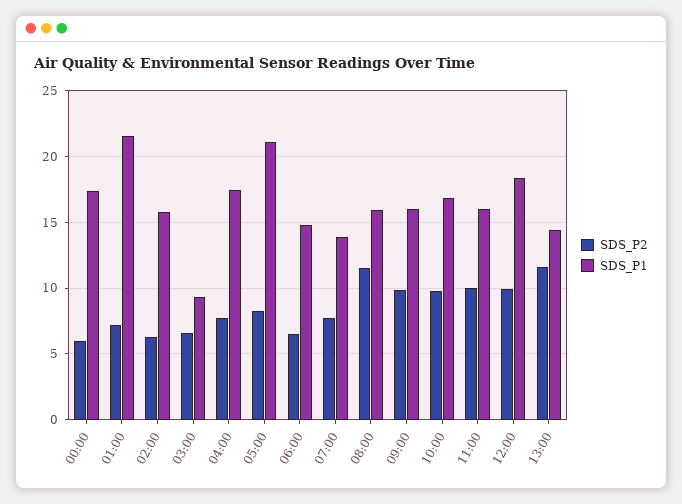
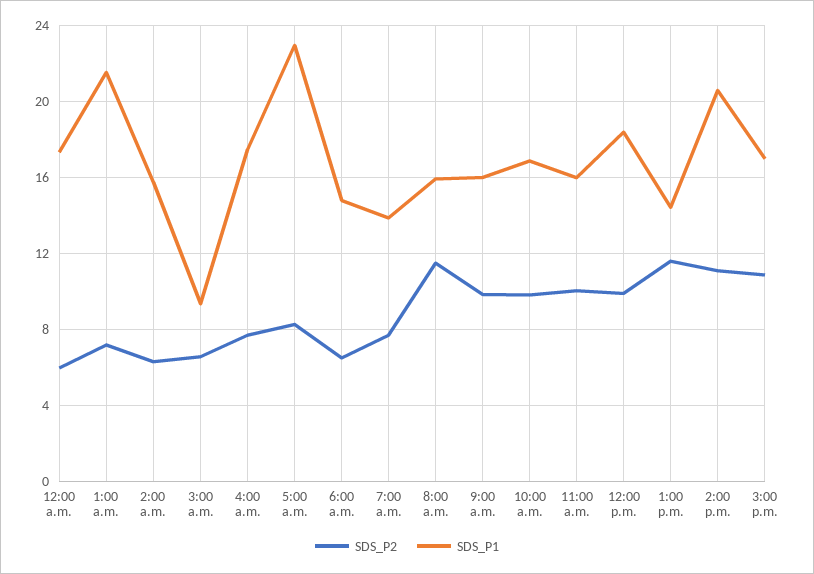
SDS_P1, 05:00: 21 -> 23
SDS_P2, 2:00 p.m.: none -> 11
SDS_P1, 2:00 p.m.: none -> 20.5
SDS_P2, 3:00 p.m.: none -> 11
SDS_P1, 3:00 p.m.: none -> 17

